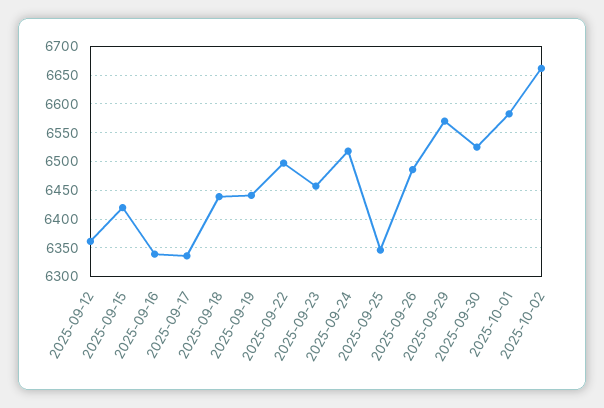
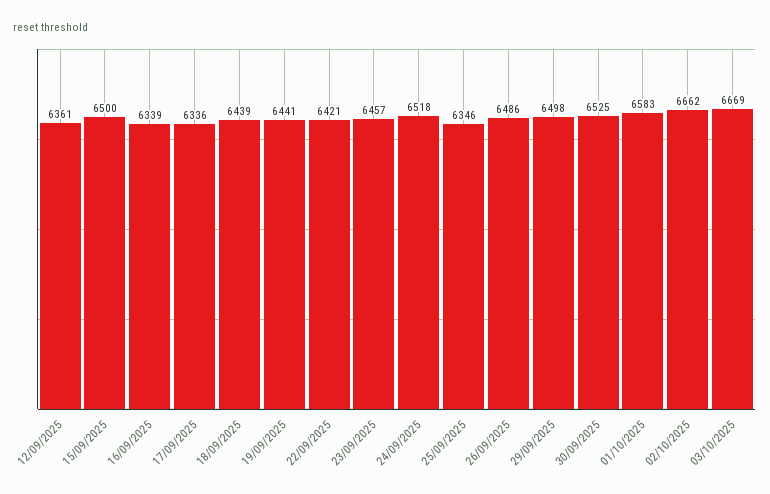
2025-09-15: 6425 -> 6500
2025-09-22: 6500 -> 6421
2025-09-29: 6575 -> 6498
03/10/2025: none -> 6669

